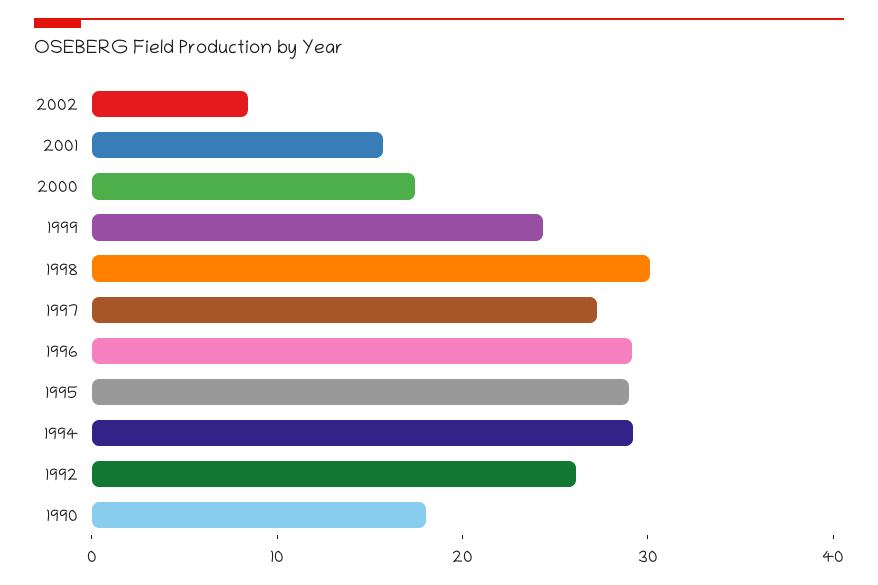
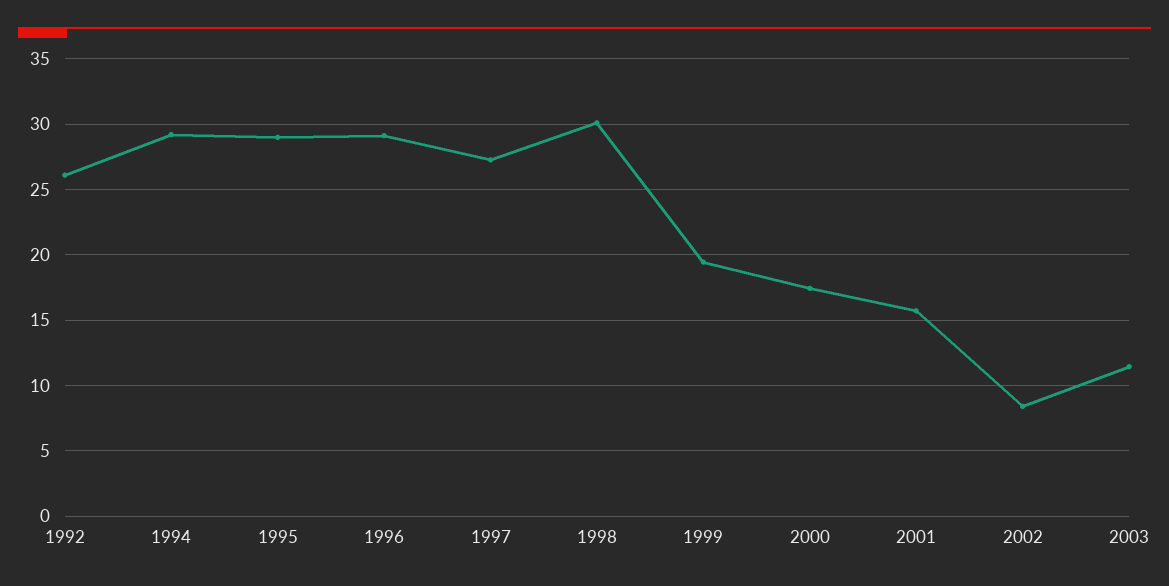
1999: 24 -> 19.5
1990: 18 -> none
2003: none -> 11.5

